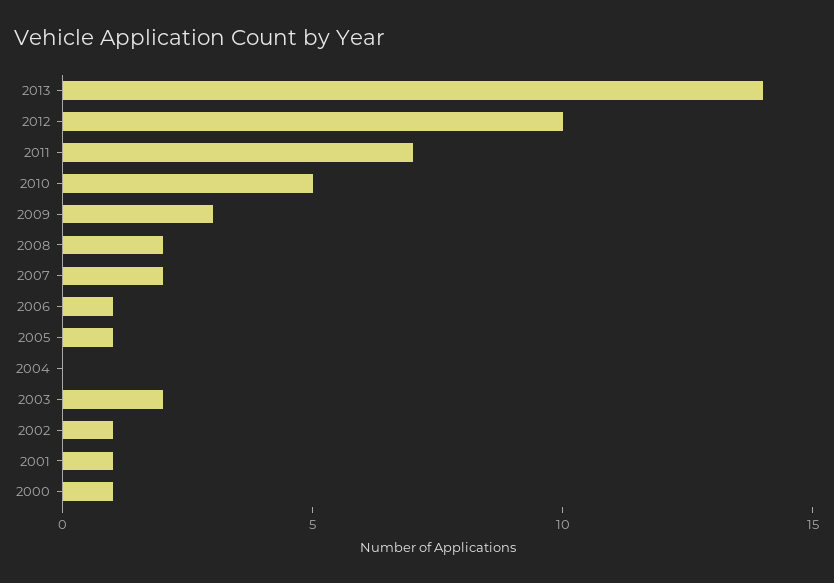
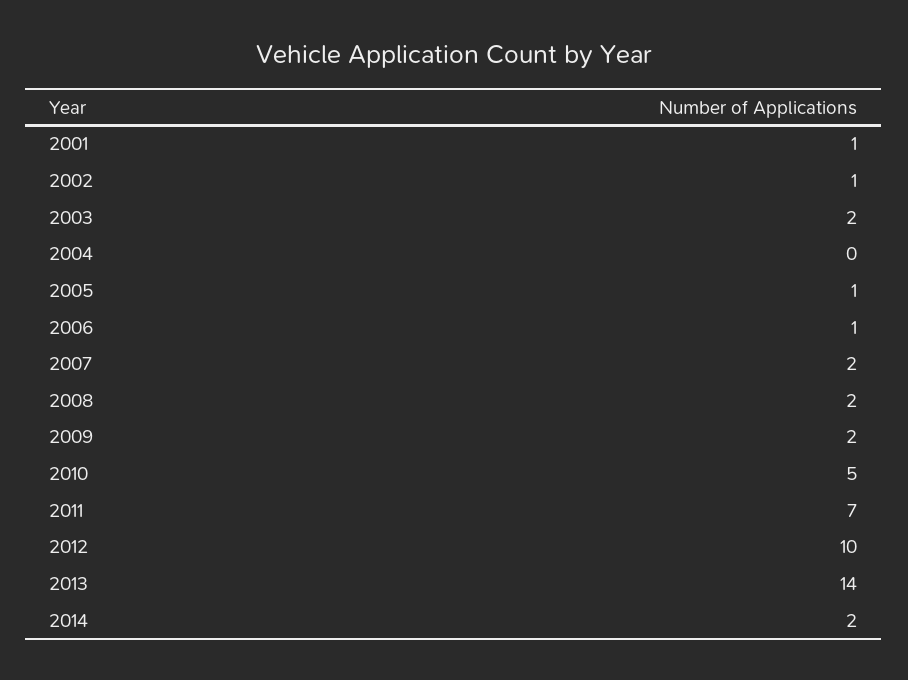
2009: 3 -> 2
2000: 1 -> none
2014: none -> 2

